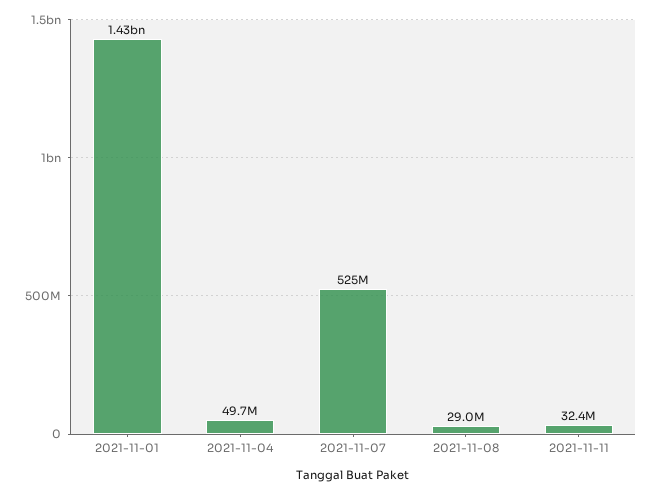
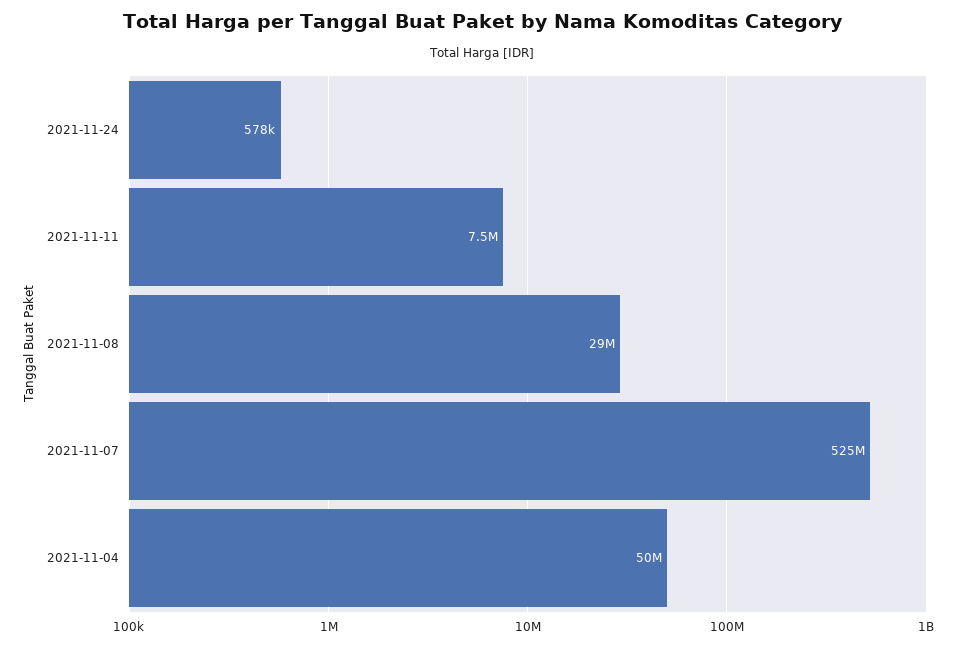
2021-11-01: 1430000000 -> none
2021-11-11: 32400000 -> 7500000
2021-11-24: none -> 578000

